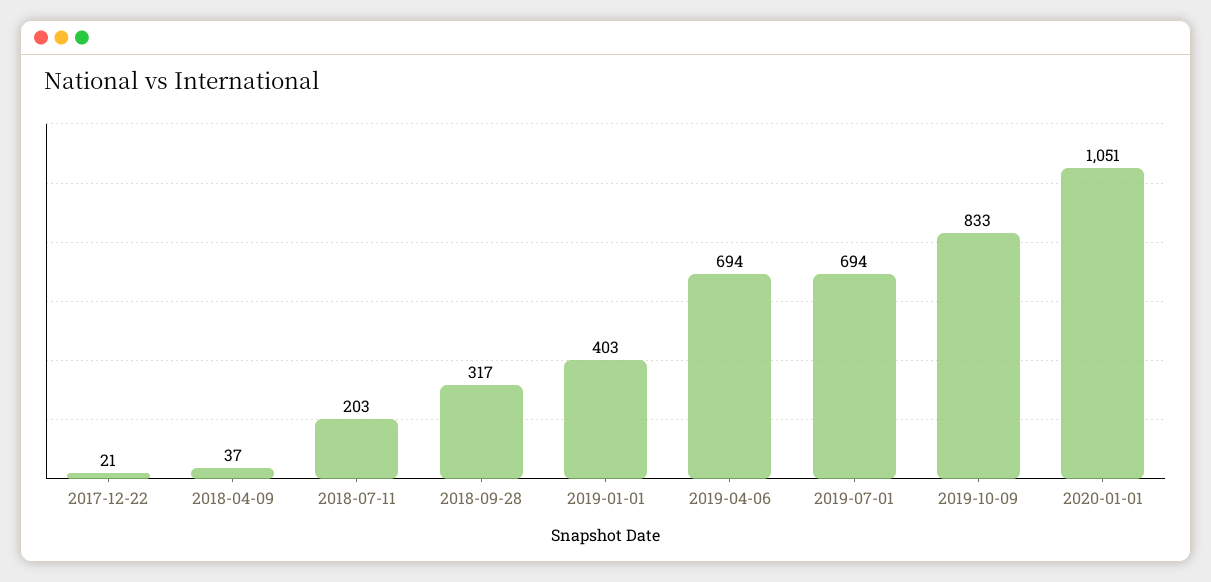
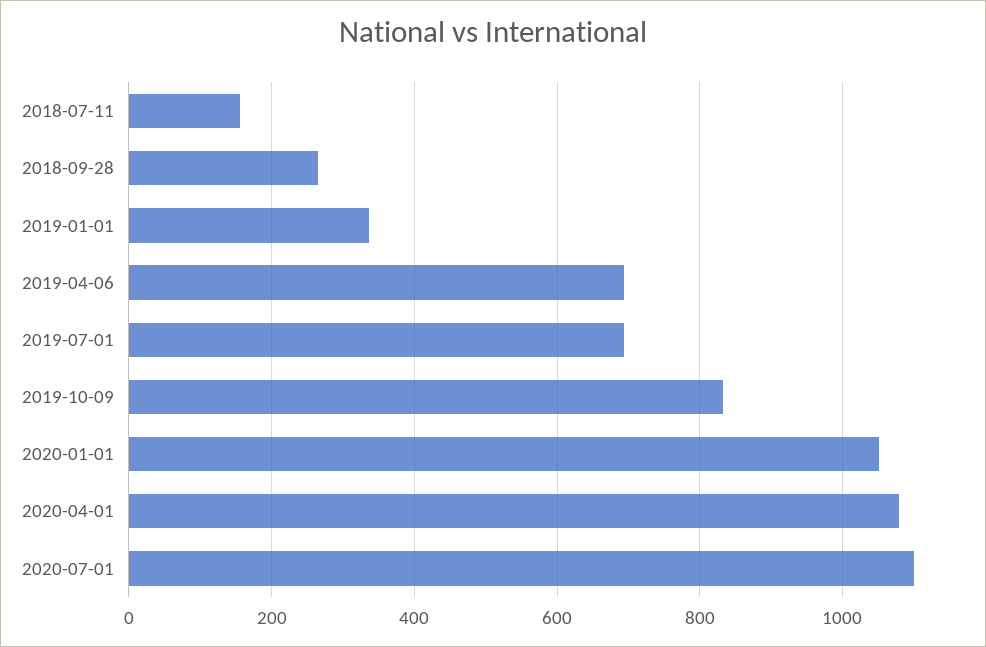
2017-12-22: 21 -> none
2018-04-09: 37 -> none
2018-07-11: 203 -> 160
2018-09-28: 317 -> 260
2019-01-01: 403 -> 340
2020-04-01: none -> 1080
2020-07-01: none -> 1100

